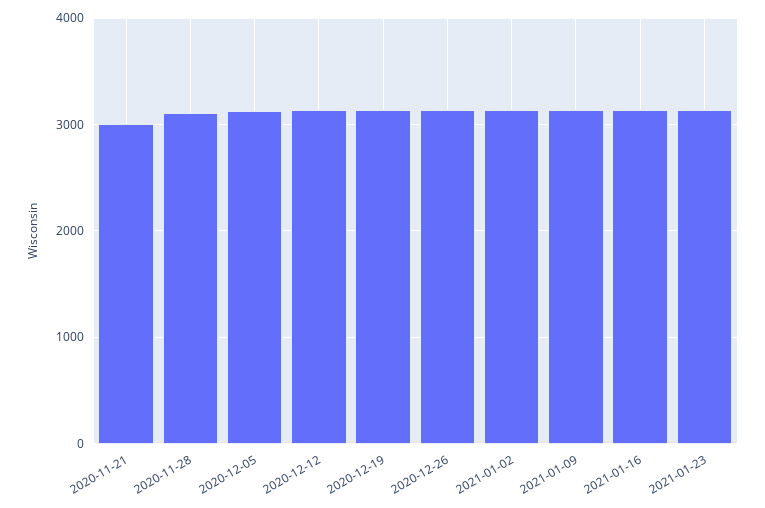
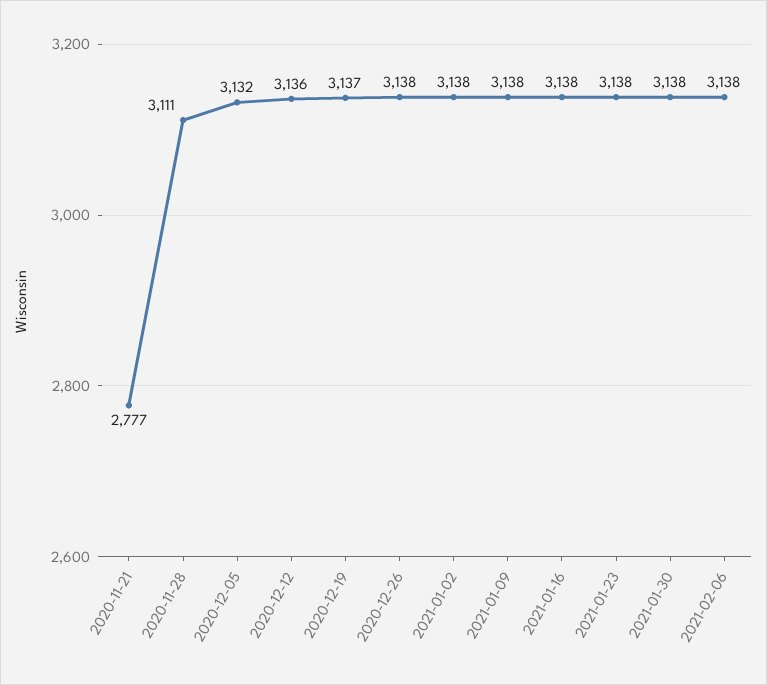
2020-11-21: 3000 -> 2777
2021-01-30: none -> 3138
2021-02-06: none -> 3138

